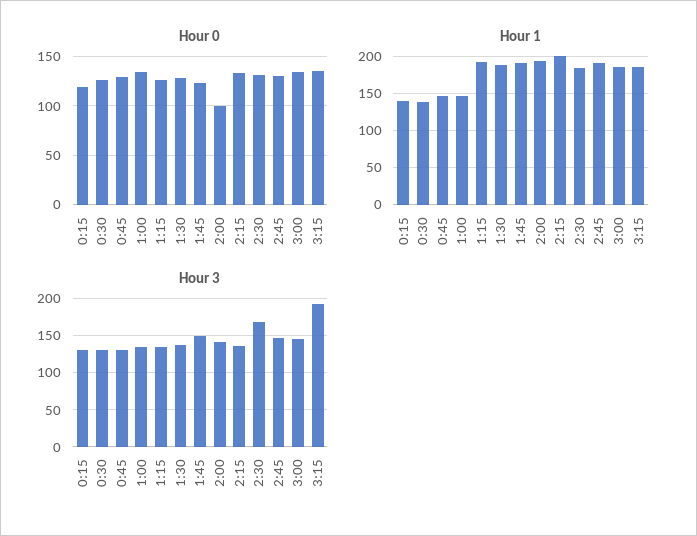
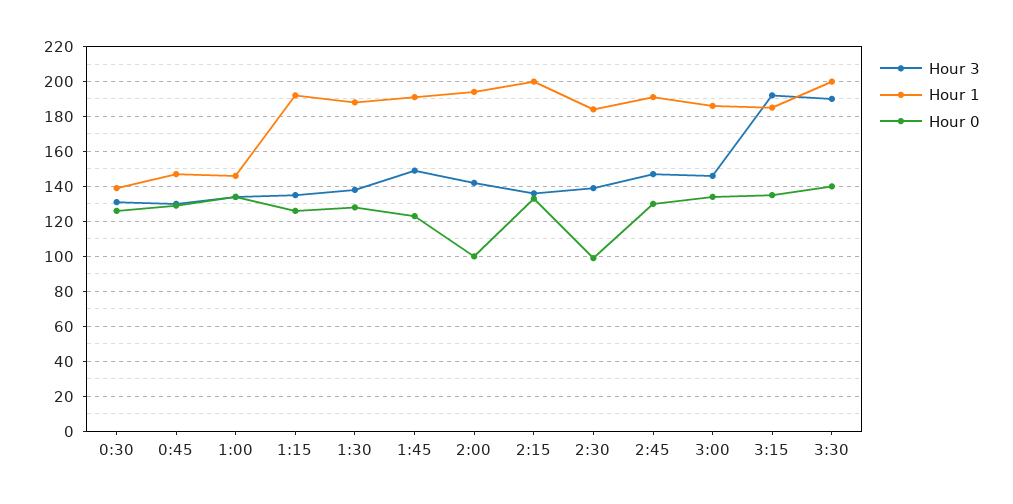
Hour 0, 0:15: 120 -> none
Hour 0, 2:30: 130 -> 100
Hour 1, 0:15: 140 -> none
Hour 3, 0:15: 130 -> none
Hour 3, 2:30: 170 -> 140
Hour 3, 3:30: none -> 190
Hour 1, 3:30: none -> 200
Hour 0, 3:30: none -> 140

